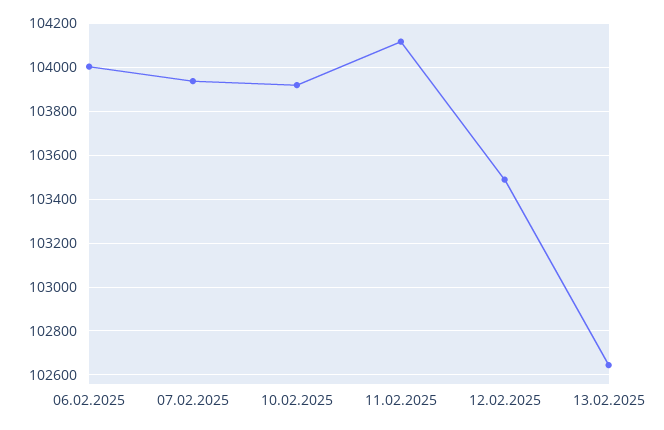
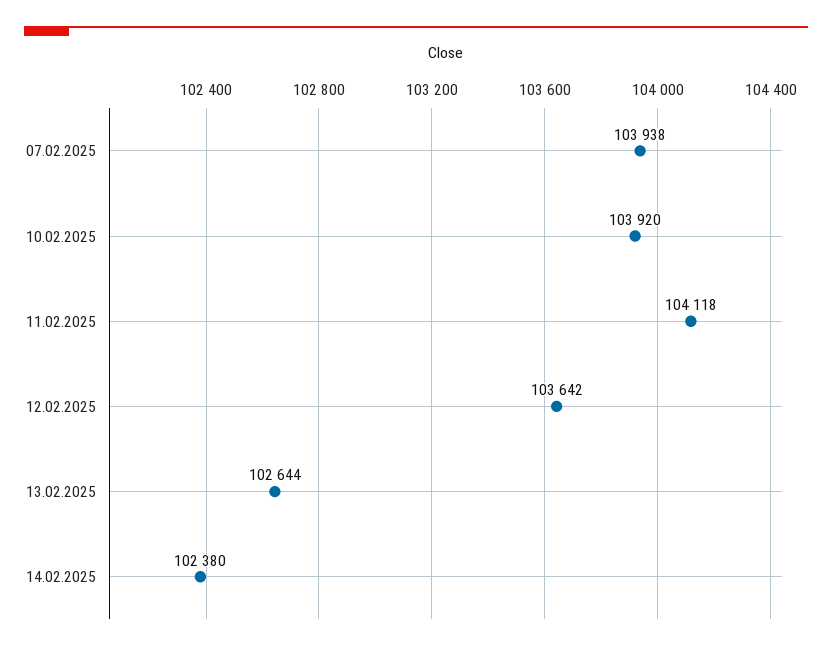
06.02.2025: 104000 -> none
12.02.2025: 103500 -> 103642
14.02.2025: none -> 102380

